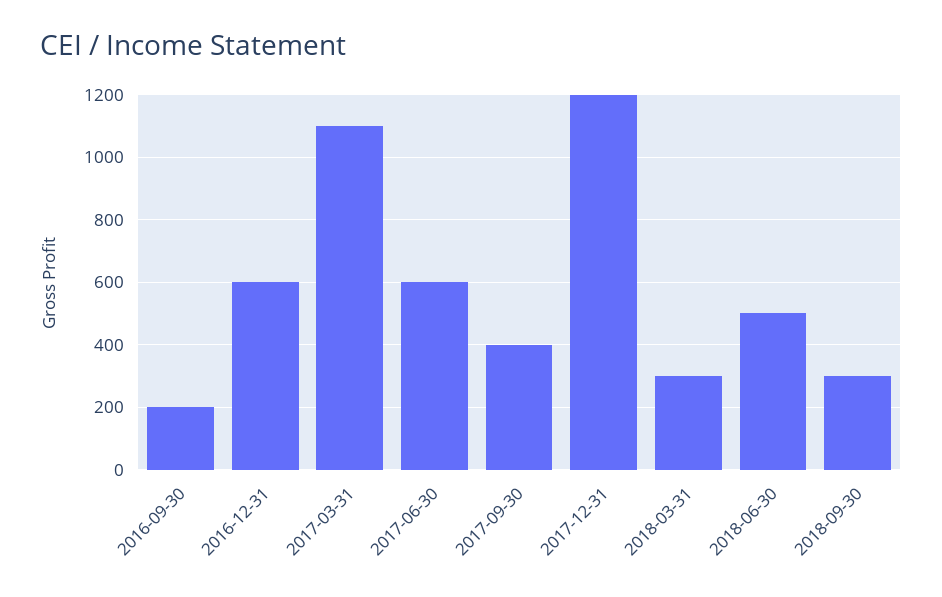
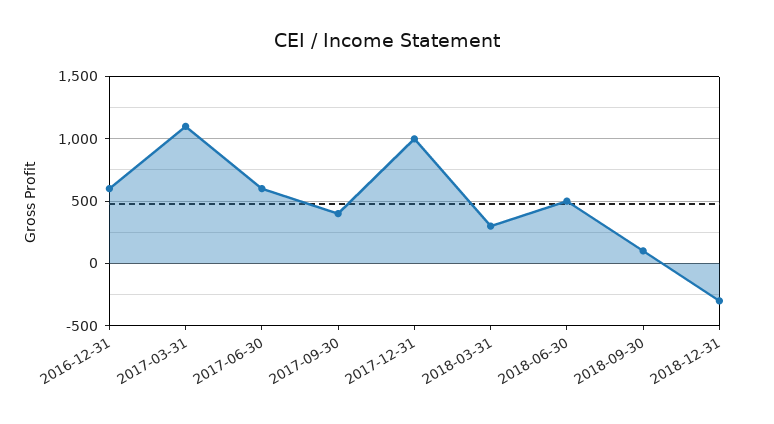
2016-09-30: 200 -> none
2017-12-31: 1200 -> 1000
2018-09-30: 300 -> 100
2018-12-31: none -> -300

